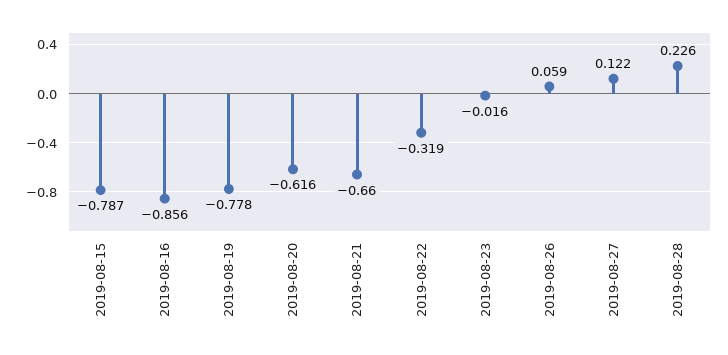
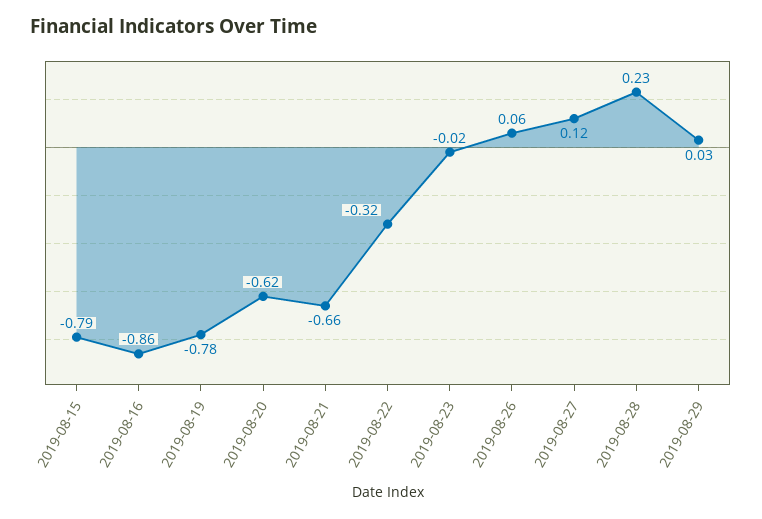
2019-08-29: none -> 0.03

